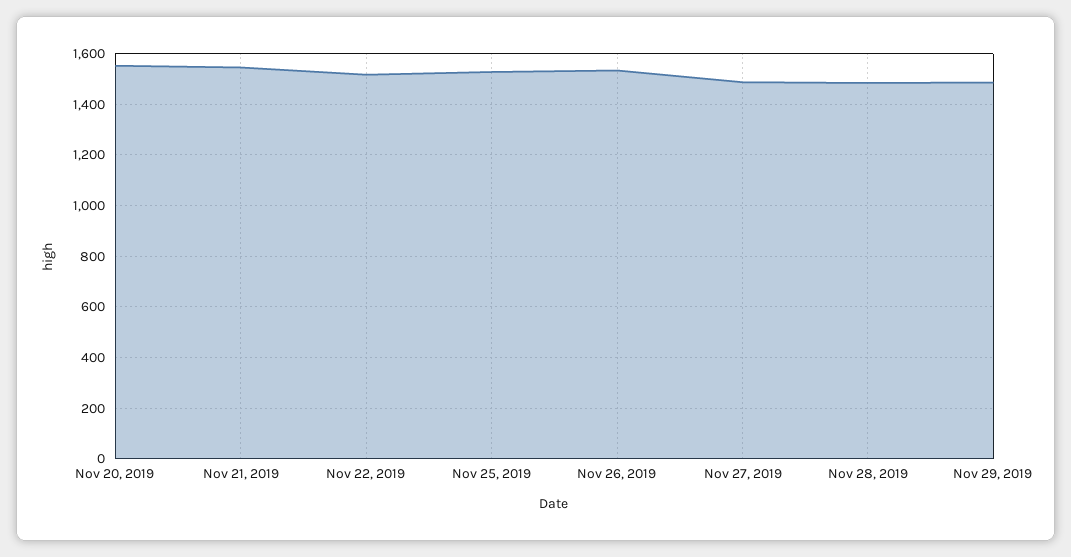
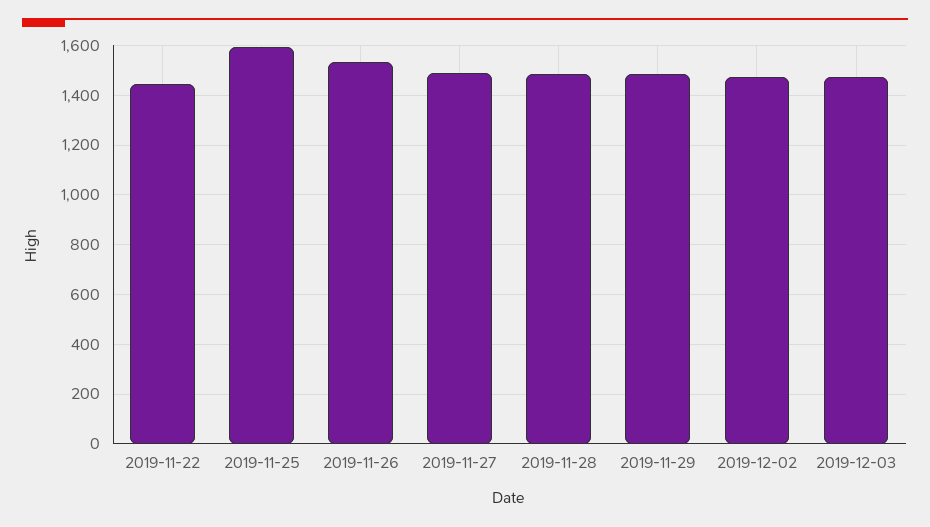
Nov 20, 2019: 1550 -> none
Nov 21, 2019: 1550 -> none
Nov 22, 2019: 1525 -> 1450
Nov 25, 2019: 1525 -> 1600
2019-12-02: none -> 1475
2019-12-03: none -> 1475

